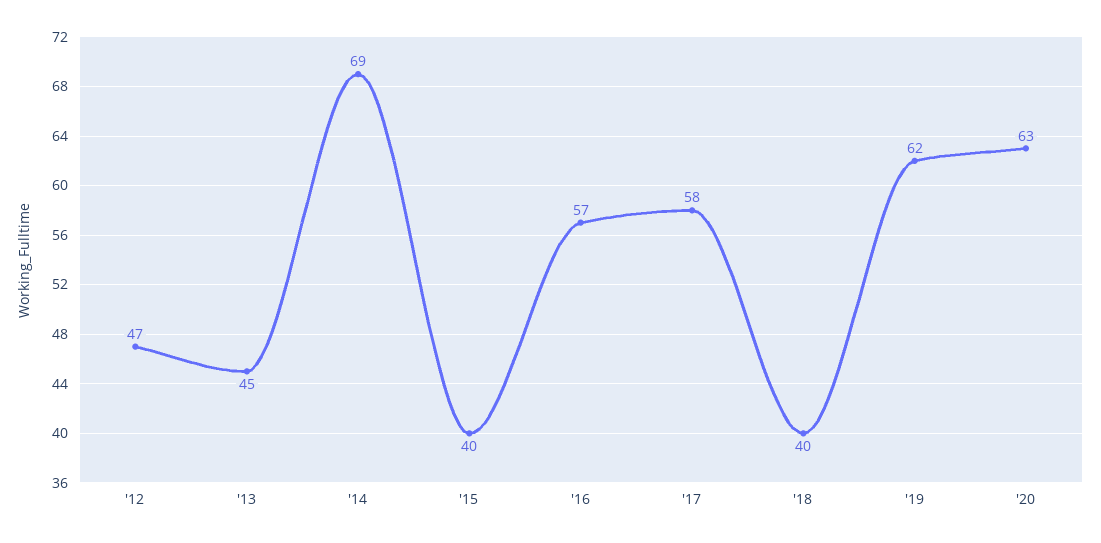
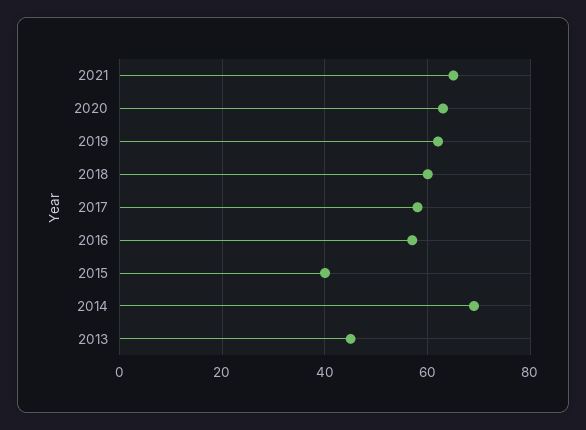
'12: 47 -> none
'18: 40 -> 60
2021: none -> 65

